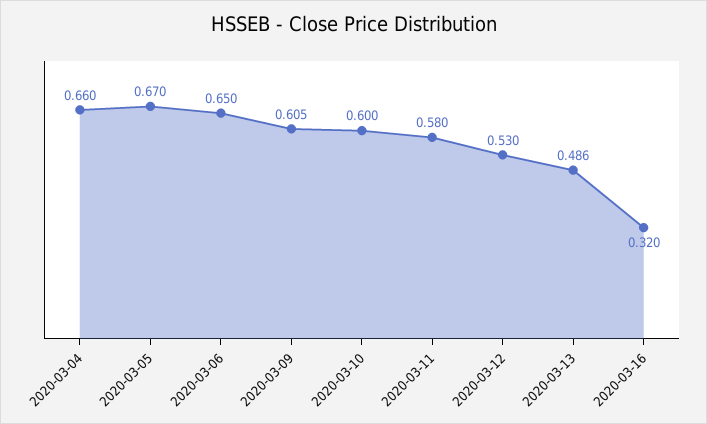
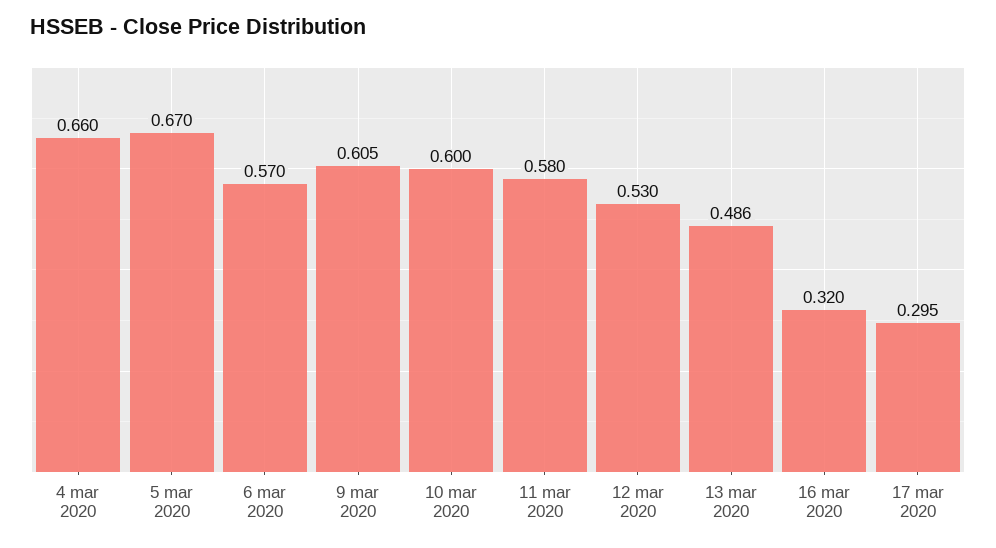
2020-03-06: 0.65 -> 0.57
17 mar 2020: none -> 0.295

